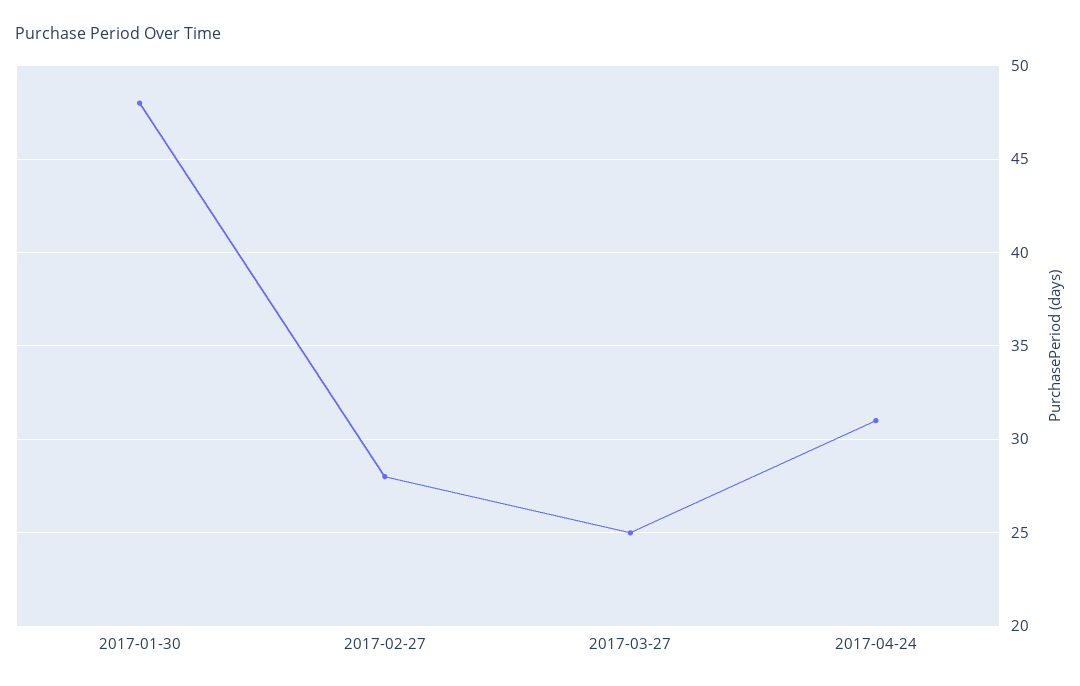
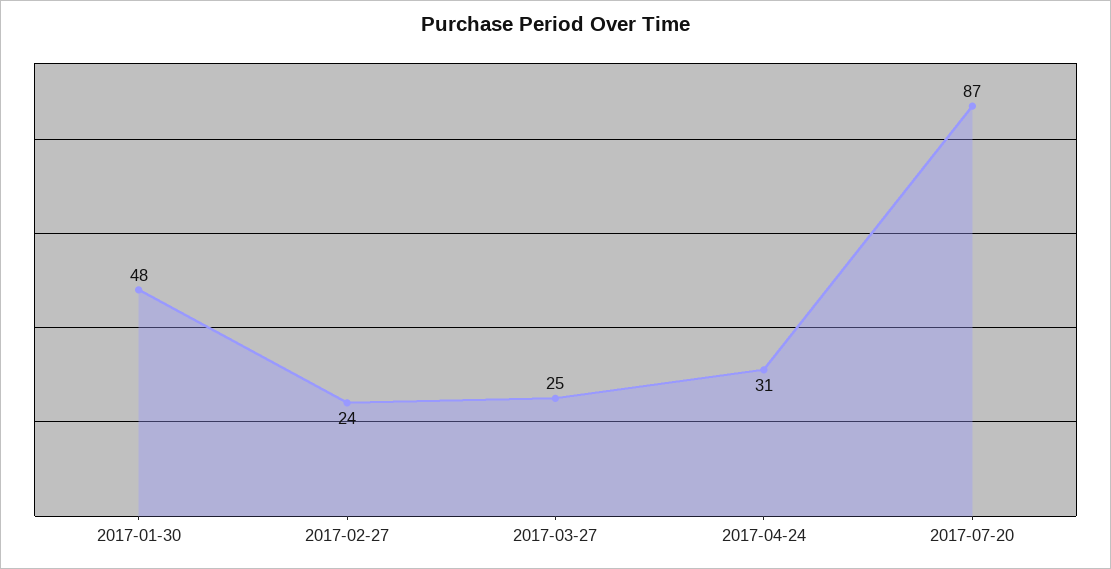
2017-02-27: 28 -> 24
2017-07-20: none -> 87

